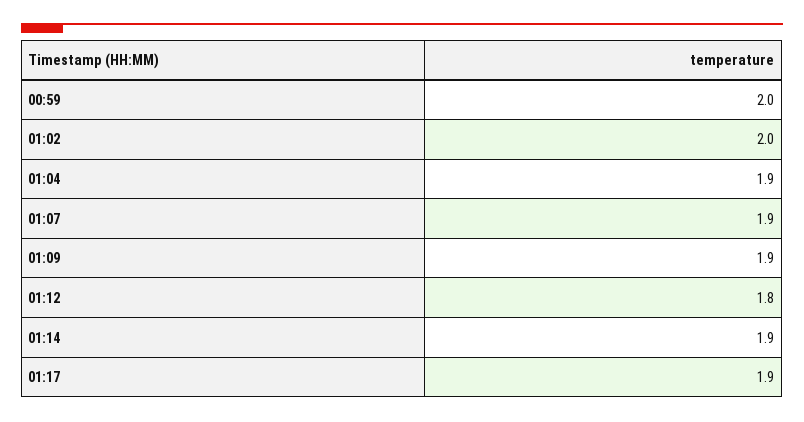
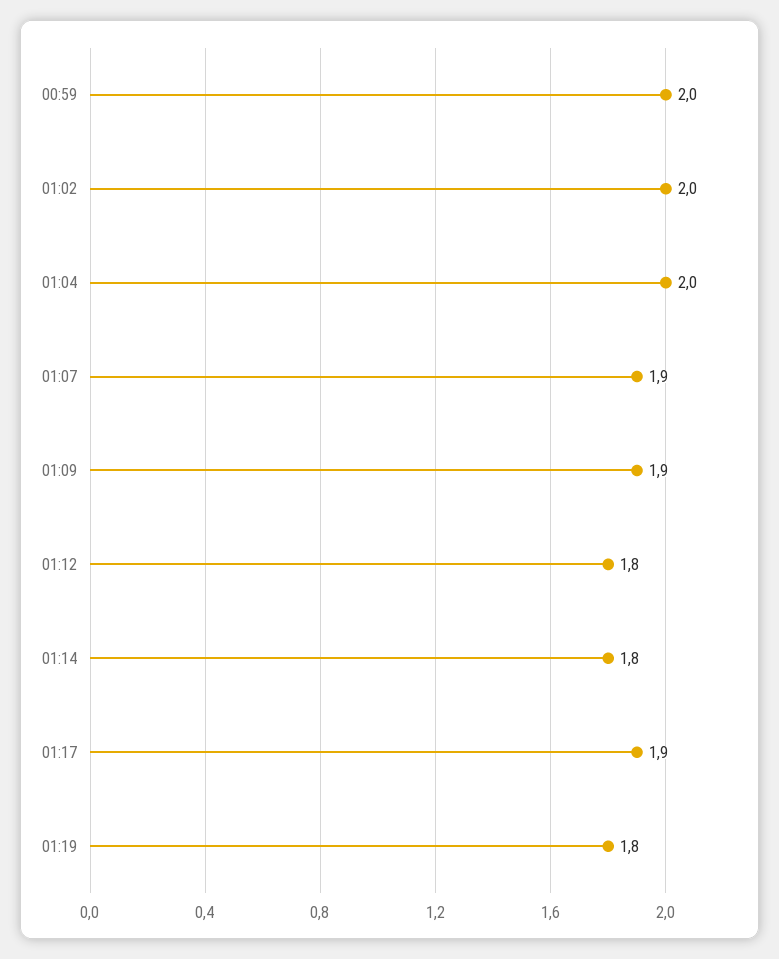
01:04: 1.9 -> 2
01:14: 1.9 -> 1.8
01:19: none -> 1.8

